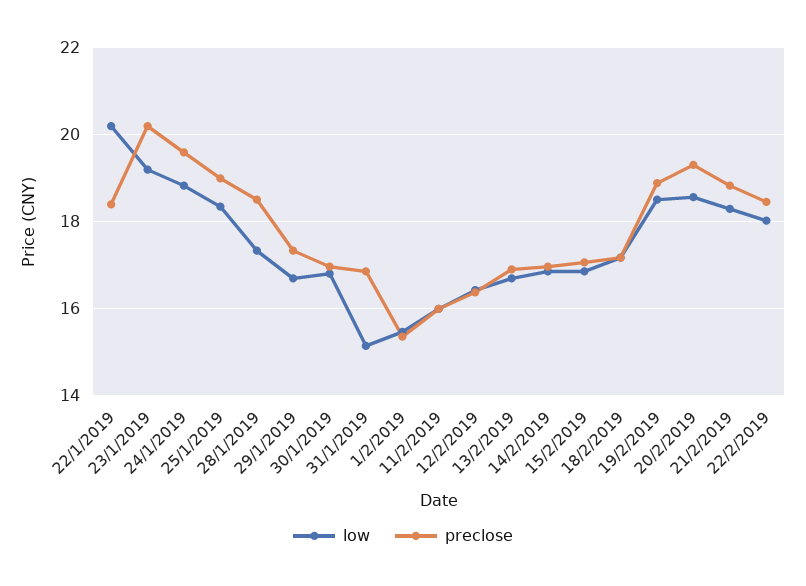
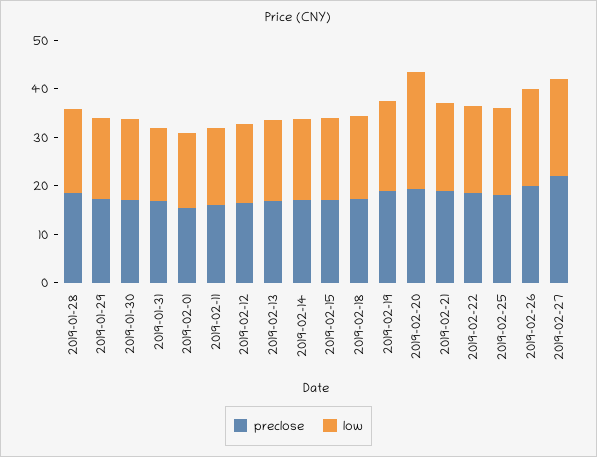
low, 22/1/2019: 20.2 -> none
preclose, 22/1/2019: 18.4 -> none
low, 23/1/2019: 19.2 -> none
preclose, 23/1/2019: 20.2 -> none
low, 24/1/2019: 18.8 -> none
preclose, 24/1/2019: 19.6 -> none
low, 25/1/2019: 18.4 -> none
preclose, 25/1/2019: 19 -> none
low, 20/2/2019: 18.6 -> 24
preclose, 2019-02-25: none -> 18
low, 2019-02-25: none -> 18
preclose, 2019-02-26: none -> 20
low, 2019-02-26: none -> 20
preclose, 2019-02-27: none -> 22
low, 2019-02-27: none -> 20

